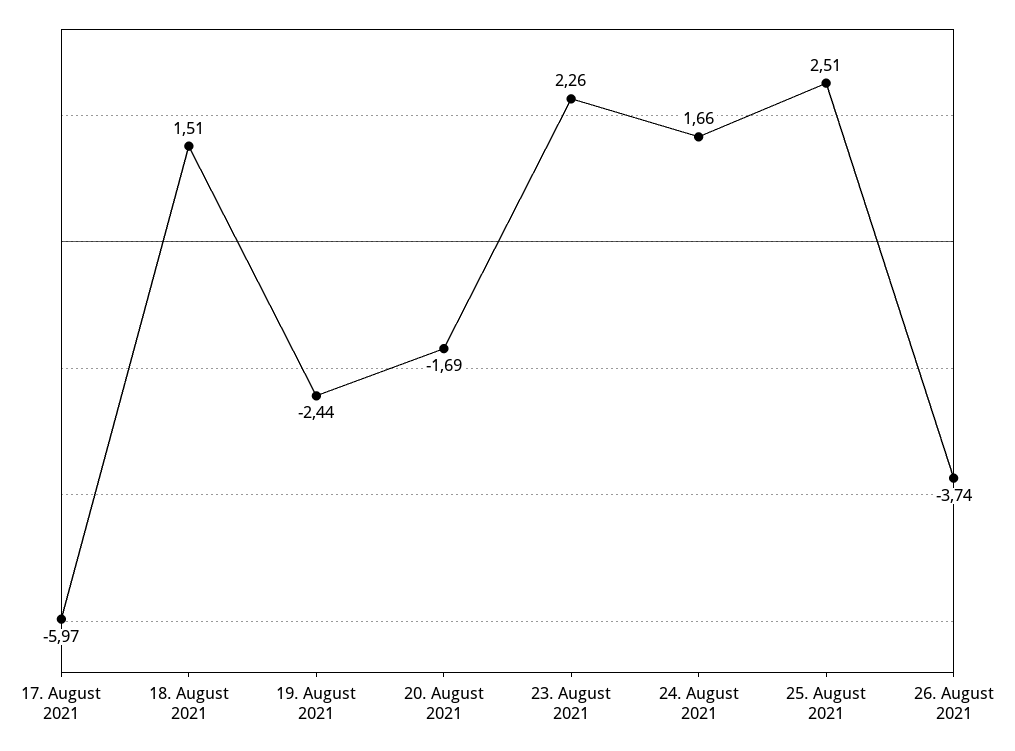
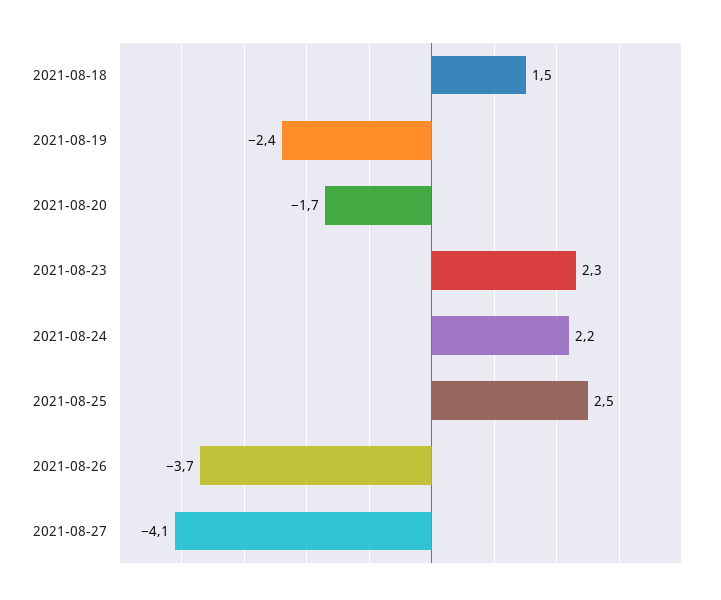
17. August 2021: -5.97 -> none
24. August 2021: 1.66 -> 2.2
2021-08-27: none -> -4.1

